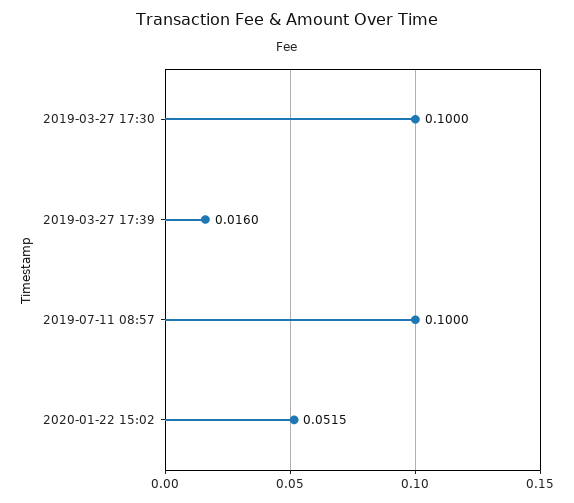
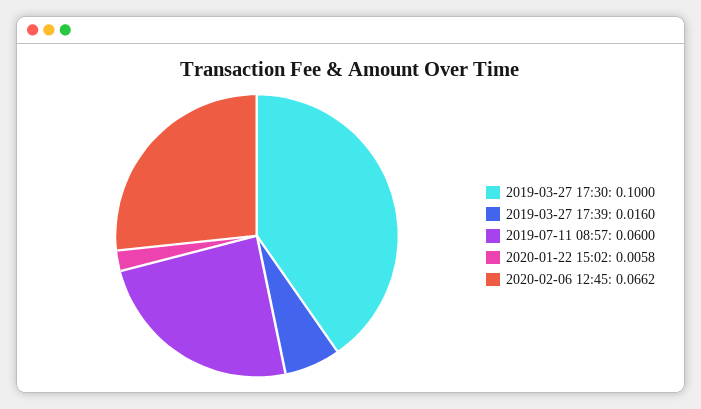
2019-07-11 08:57: 0.1 -> 0.06
2020-01-22 15:02: 0.0515 -> 0.0058
2020-02-06 12:45: none -> 0.0662

